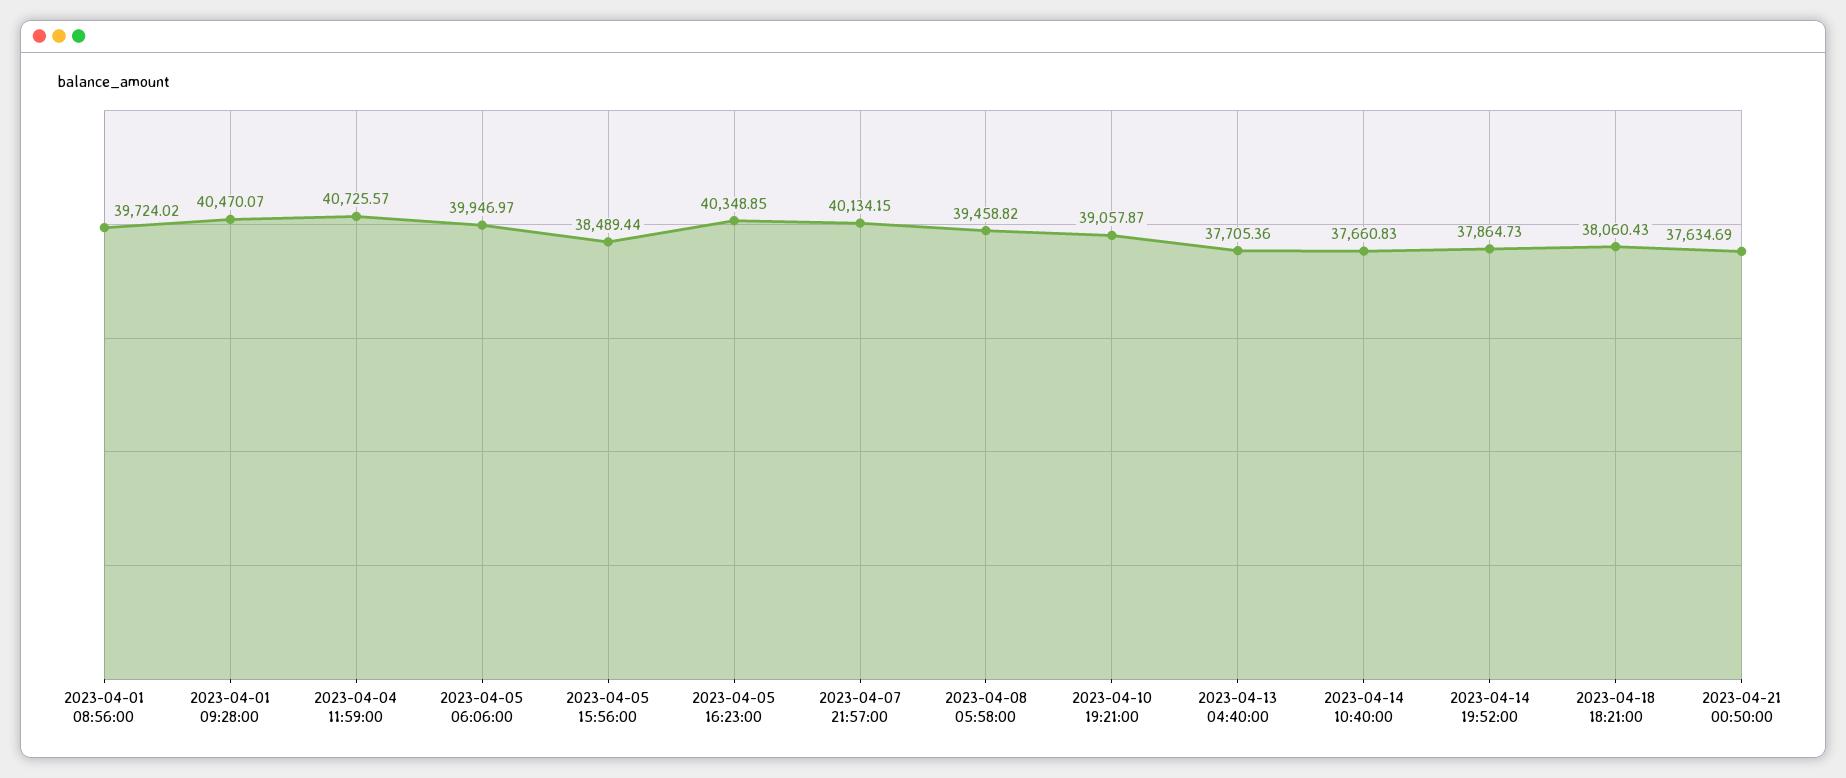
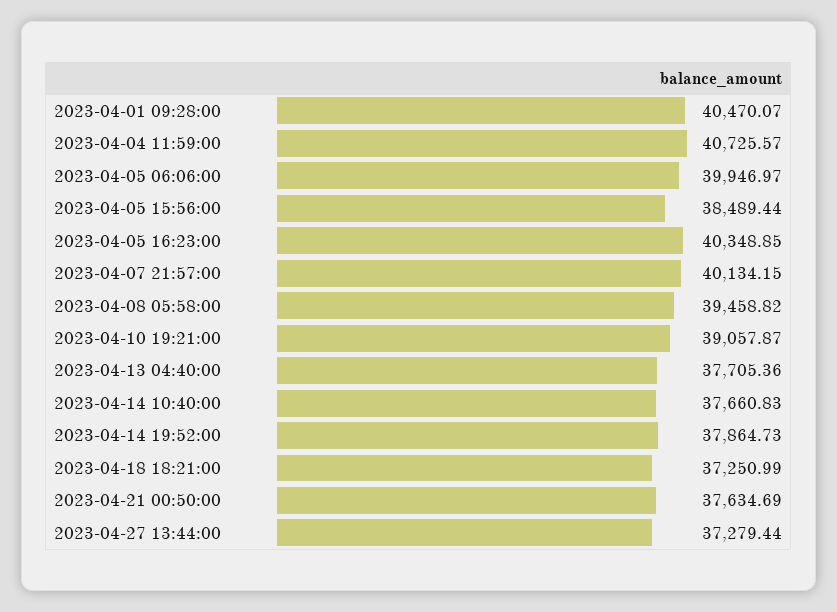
2023-04-01 08:56:00: 39724.02 -> none
2023-04-18 18:21:00: 38060.43 -> 37250.99
2023-04-27 13:44:00: none -> 37279.44

